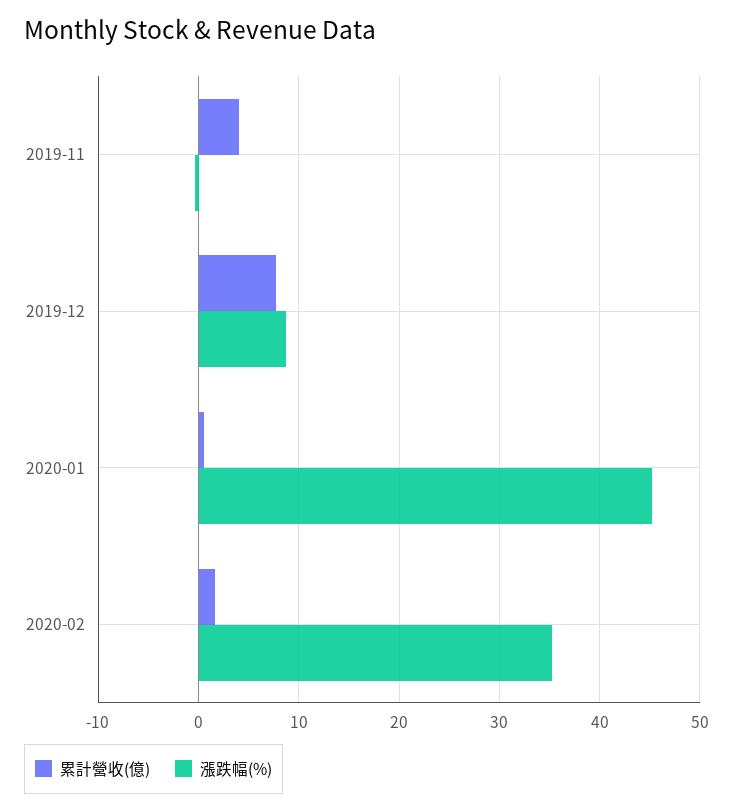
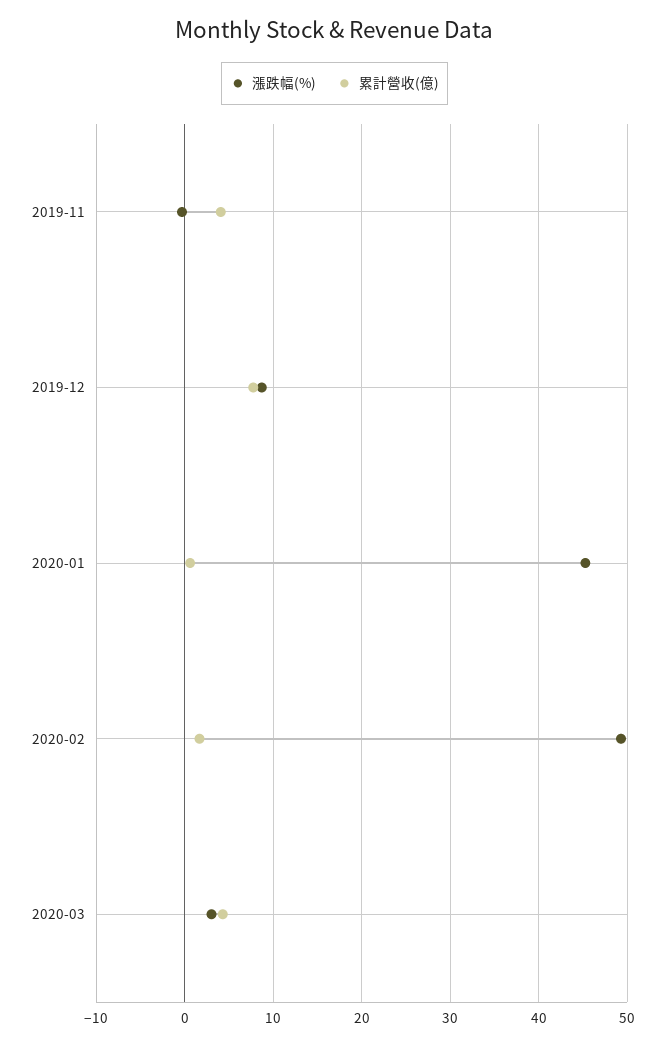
漲跌幅(%), 2020-02: 35 -> 49
漲跌幅(%), 2020-03: none -> 3
累計營收(億), 2020-03: none -> 4

